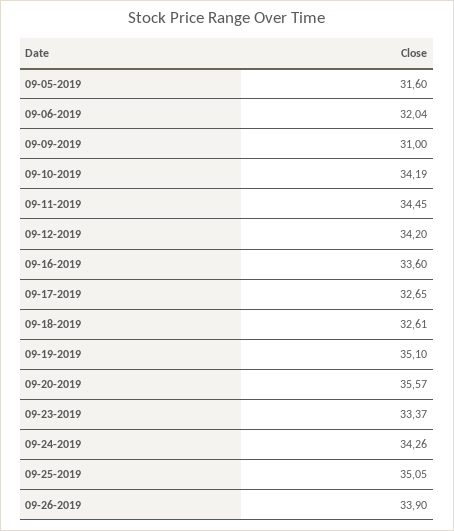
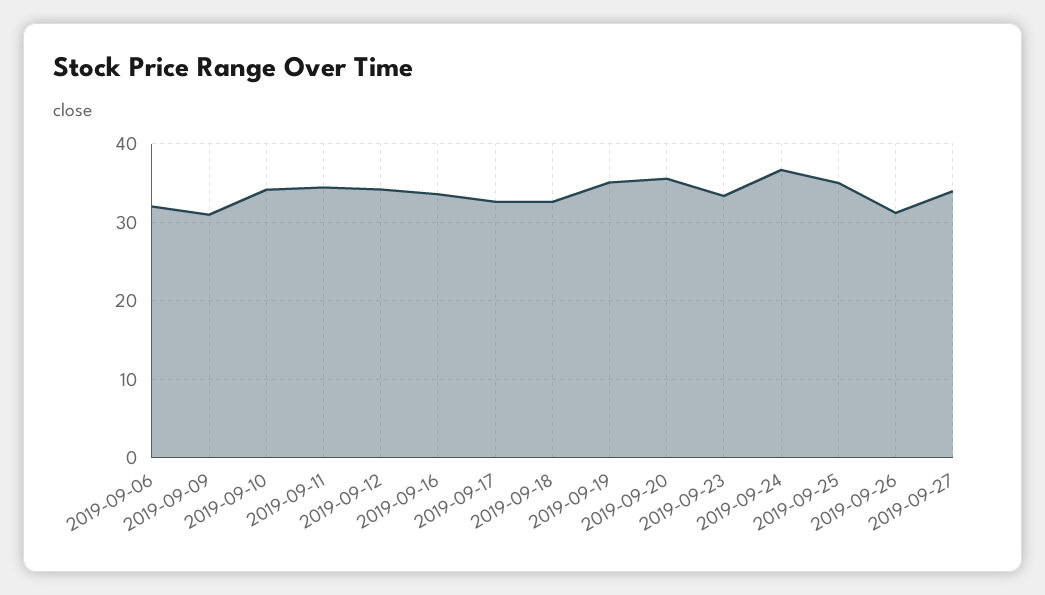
09-05-2019: 31.6 -> none
09-24-2019: 34.26 -> 37
09-26-2019: 33.9 -> 31
2019-09-27: none -> 34

